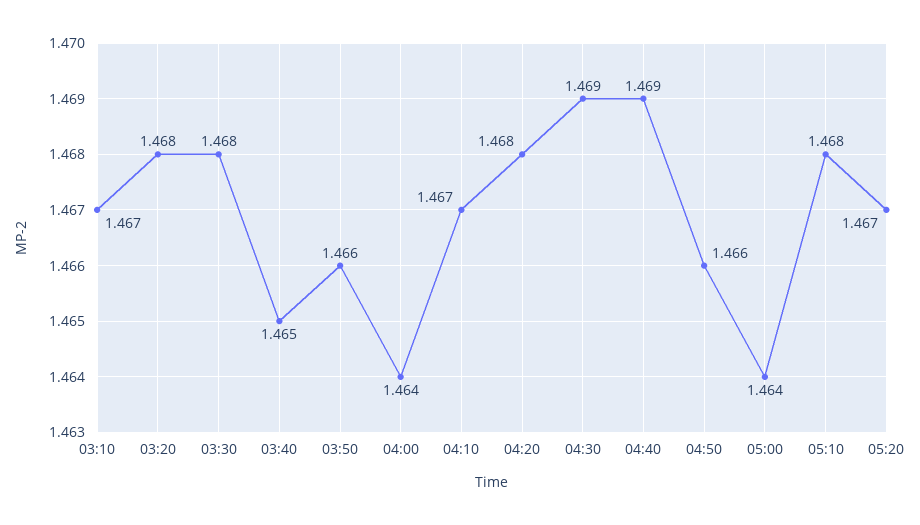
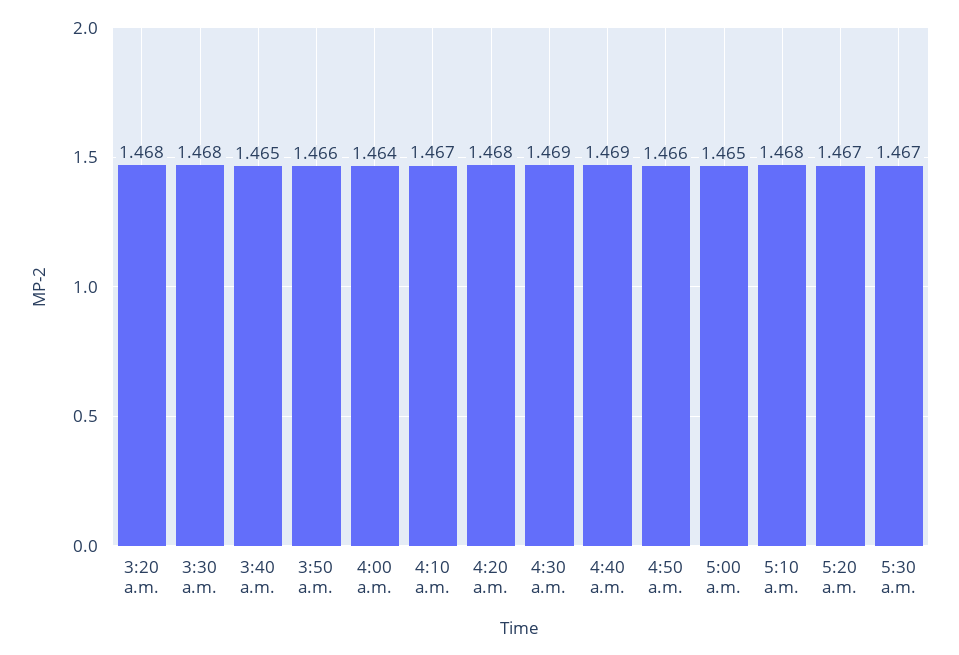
03:10: 1.467 -> none
05:00: 1.464 -> 1.465
5:30 a.m.: none -> 1.467

